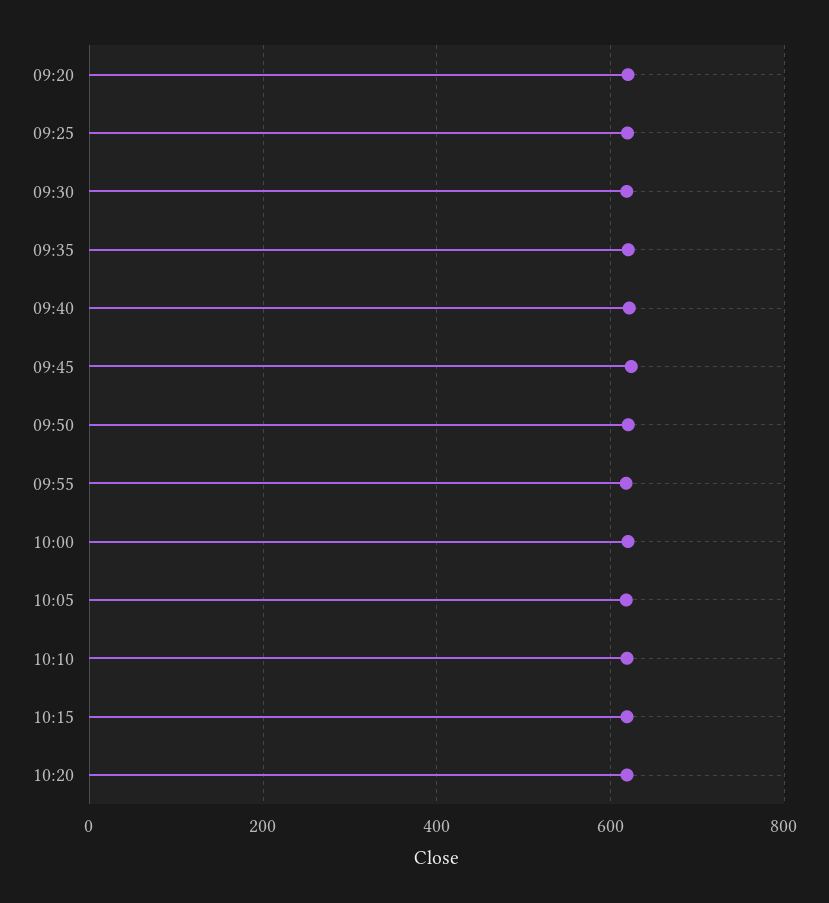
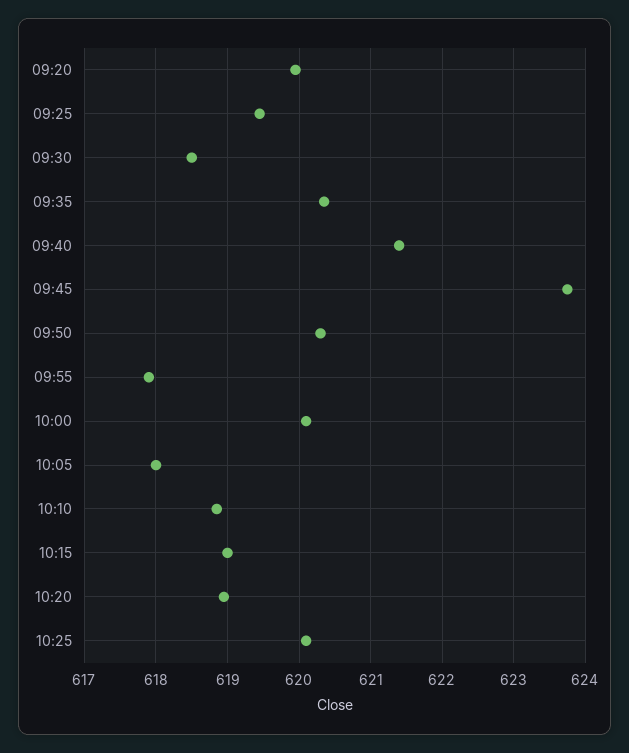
10:25: none -> 620.1

